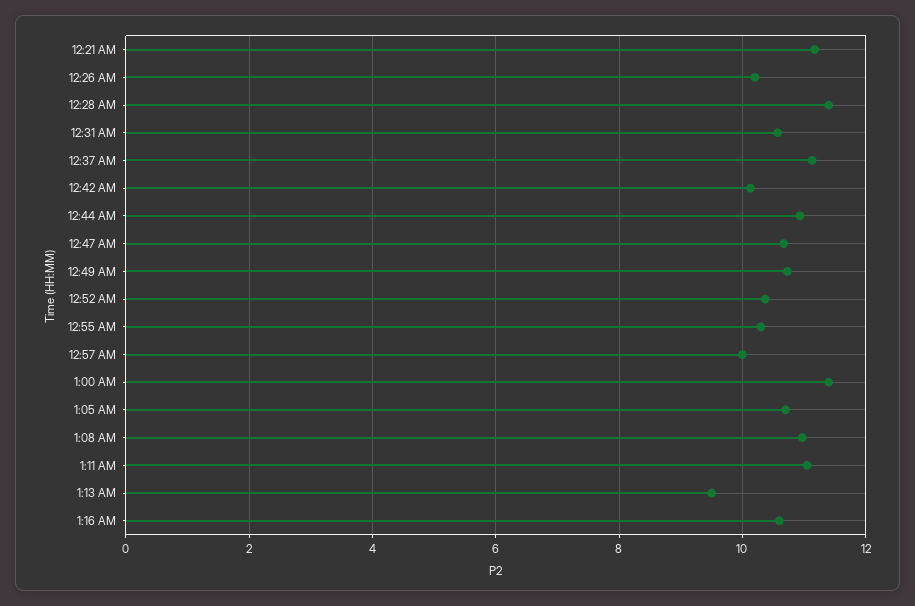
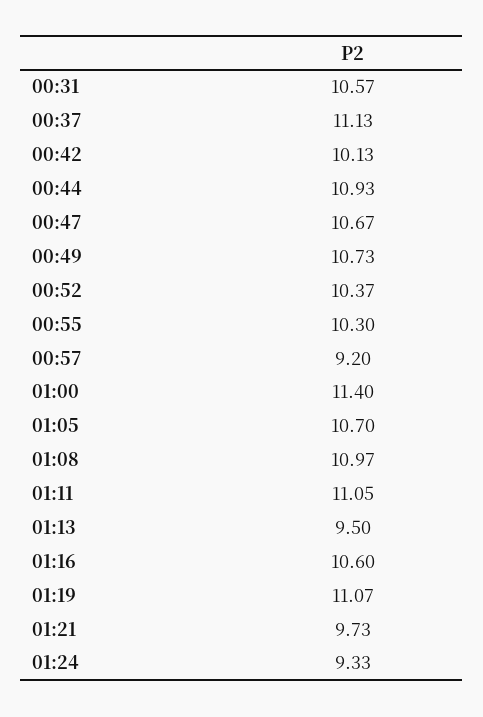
12:21 AM: 11.2 -> none
12:26 AM: 10.2 -> none
12:28 AM: 11.4 -> none
12:57 AM: 10 -> 9.2
01:19: none -> 11.07
01:21: none -> 9.73
01:24: none -> 9.33

